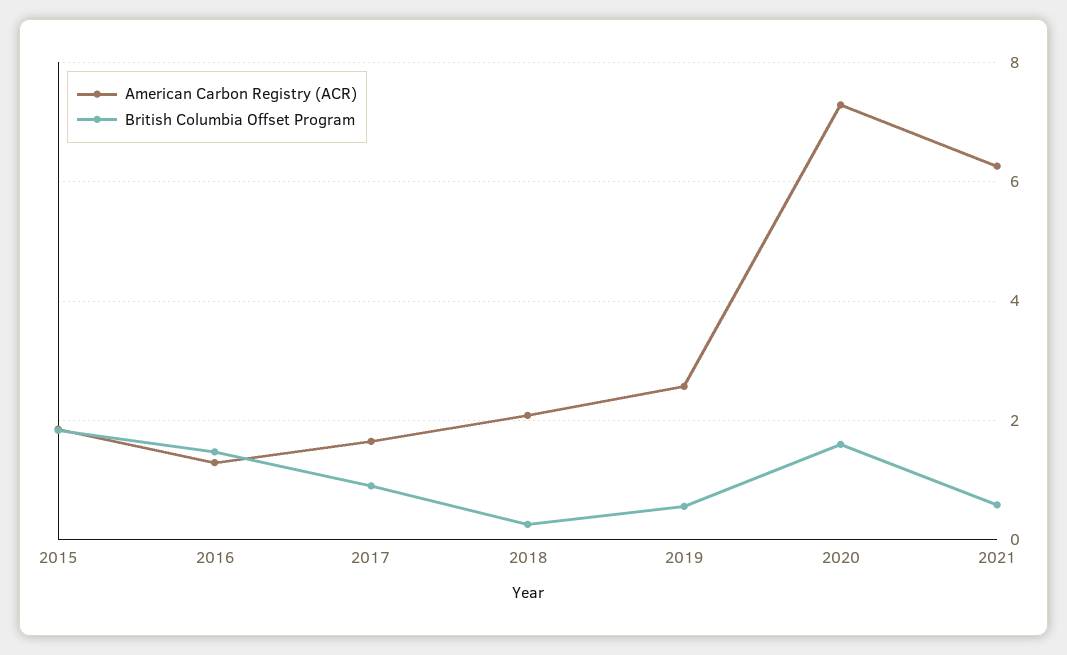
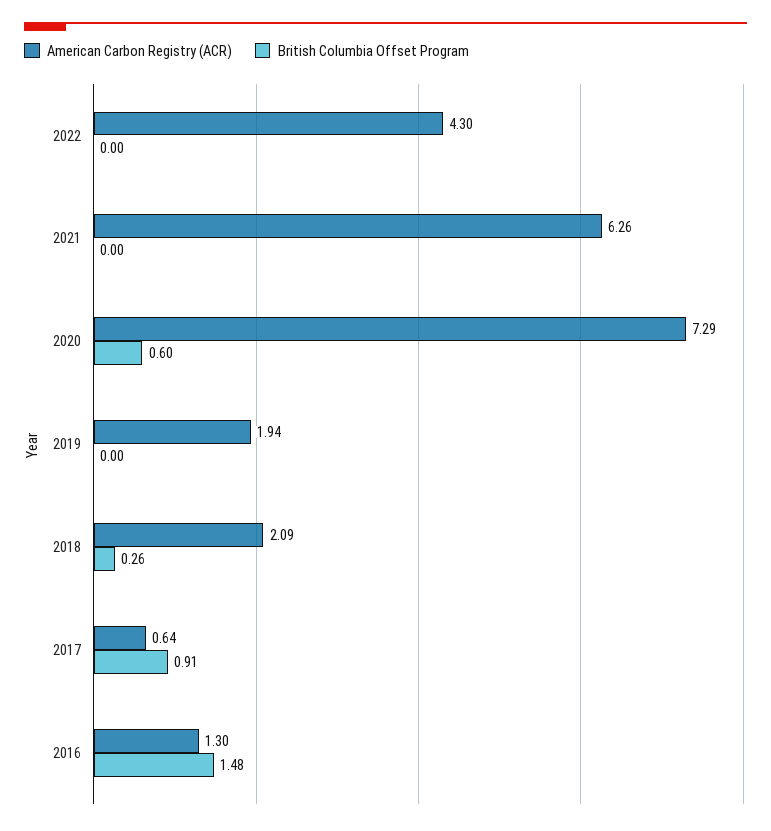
American Carbon Registry (ACR), 2015: 1.8 -> none
British Columbia Offset Program, 2015: 1.8 -> none
American Carbon Registry (ACR), 2017: 1.6 -> 0.64
American Carbon Registry (ACR), 2019: 2.6 -> 1.94
British Columbia Offset Program, 2019: 0.6 -> 0
British Columbia Offset Program, 2020: 1.6 -> 0.6
British Columbia Offset Program, 2021: 0.6 -> 0
American Carbon Registry (ACR), 2022: none -> 4.3
British Columbia Offset Program, 2022: none -> 0

